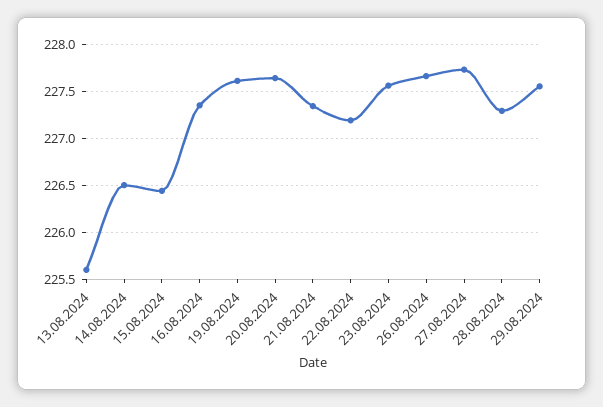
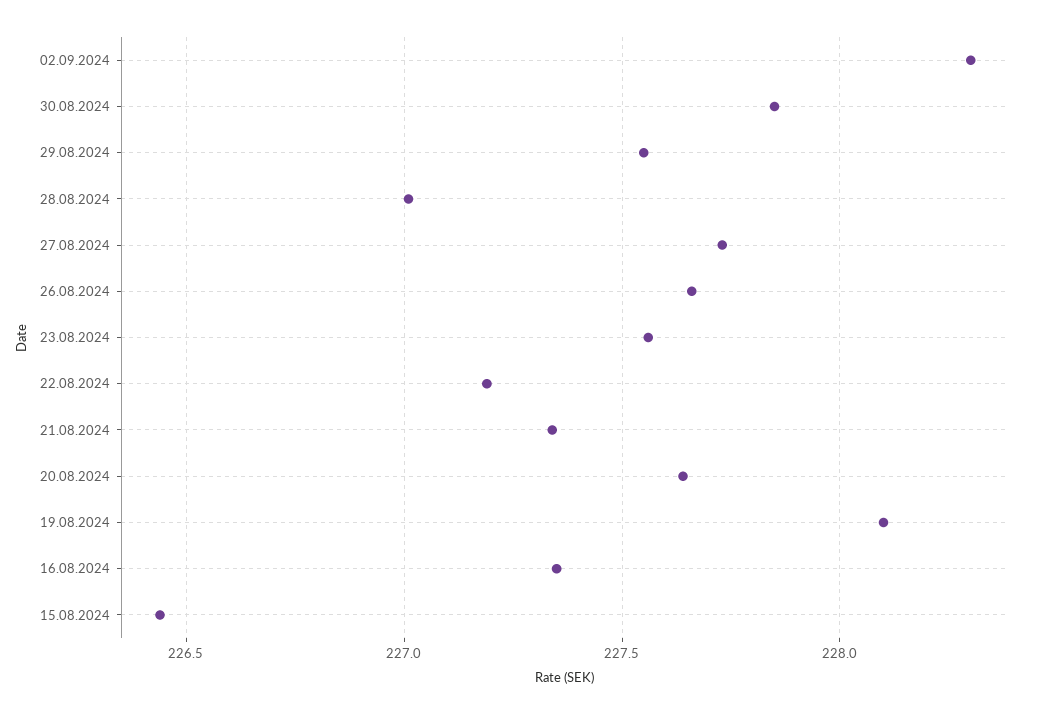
13.08.2024: 225.6 -> none
14.08.2024: 226.5 -> none
19.08.2024: 227.6 -> 228.1
28.08.2024: 227.3 -> 227
02.09.2024: none -> 228.3
30.08.2024: none -> 227.85

